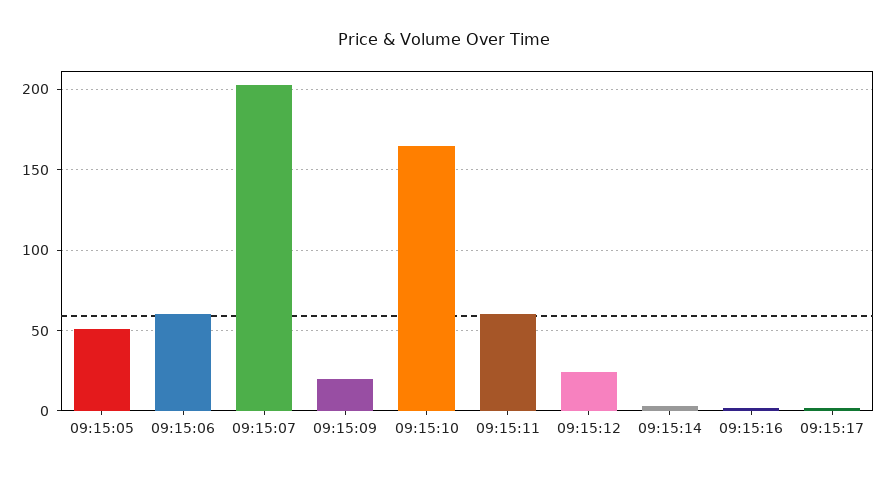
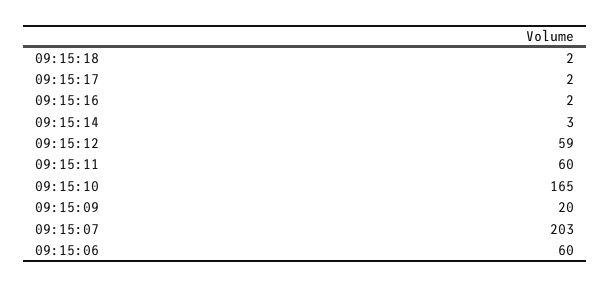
09:15:05: 50 -> none
09:15:12: 25 -> 59
09:15:18: none -> 2

